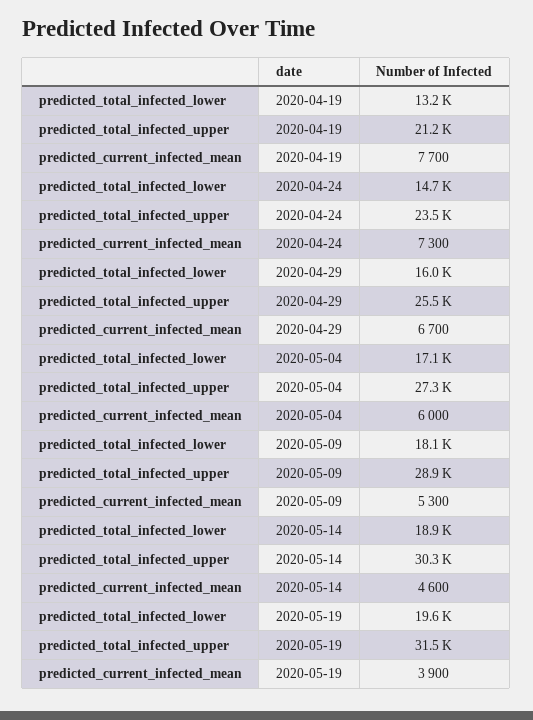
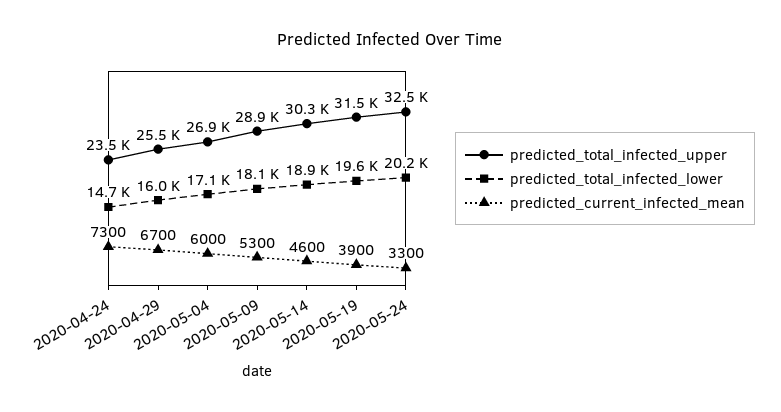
predicted_total_infected_lower, 2020-04-19: 13200 -> none
predicted_total_infected_upper, 2020-04-19: 21200 -> none
predicted_current_infected_mean, 2020-04-19: 7700 -> none
predicted_total_infected_upper, 2020-05-04: 27300 -> 26900
predicted_total_infected_upper, 2020-05-24: none -> 32500
predicted_total_infected_lower, 2020-05-24: none -> 20200
predicted_current_infected_mean, 2020-05-24: none -> 3300

